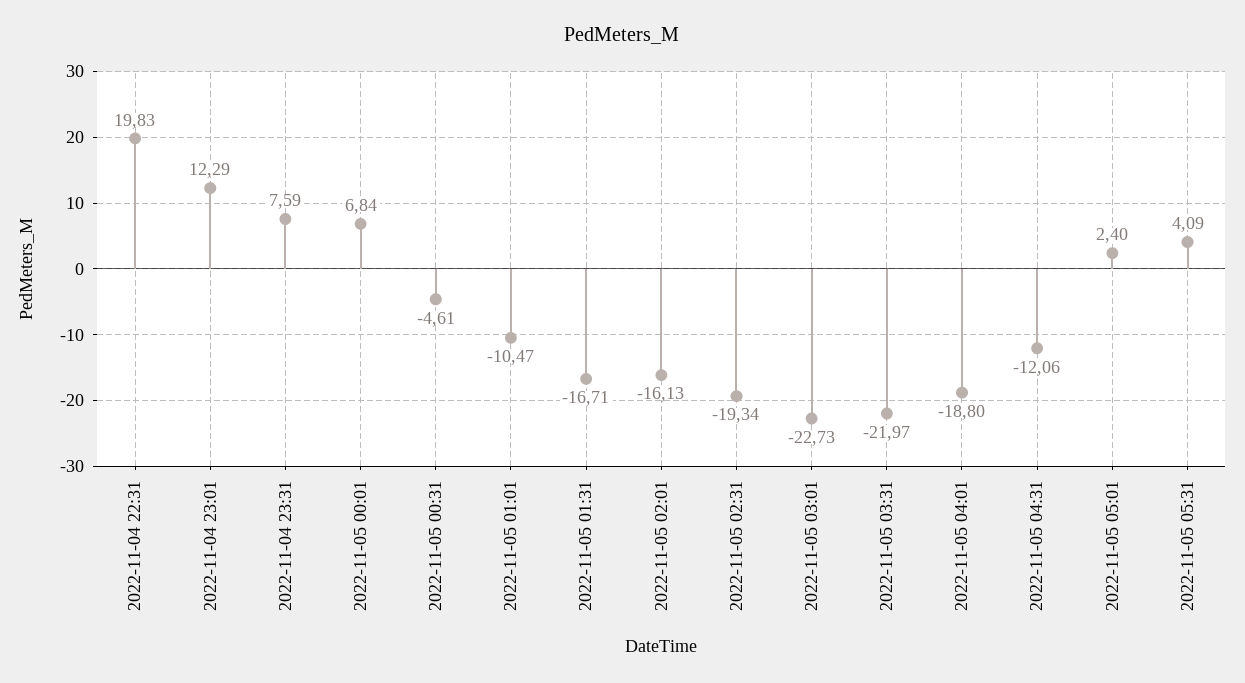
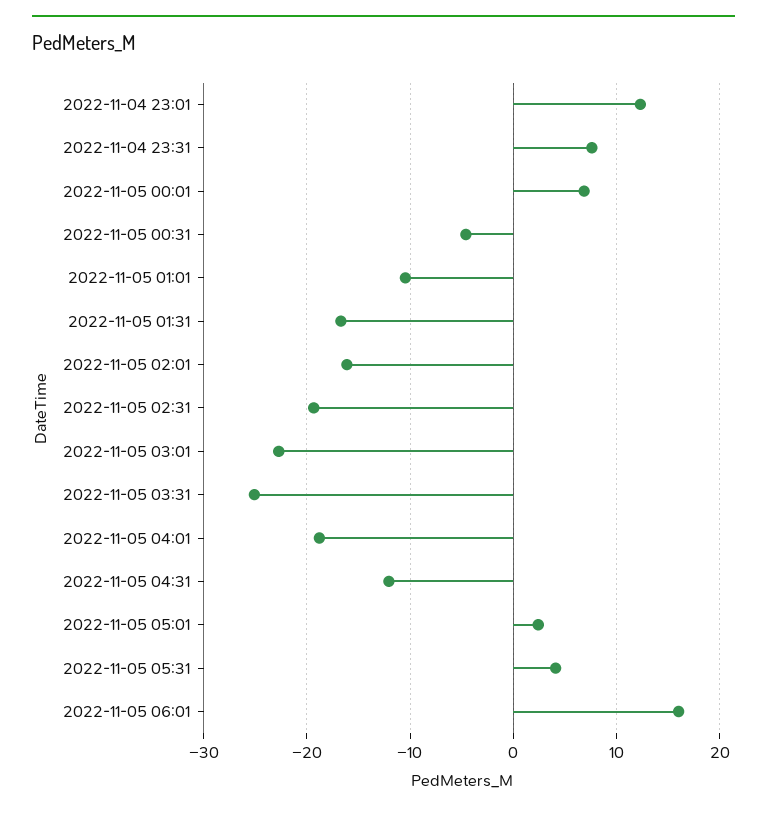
2022-11-04 22:31: 19.83 -> none
2022-11-05 03:31: -21.97 -> -25
2022-11-05 06:01: none -> 16

